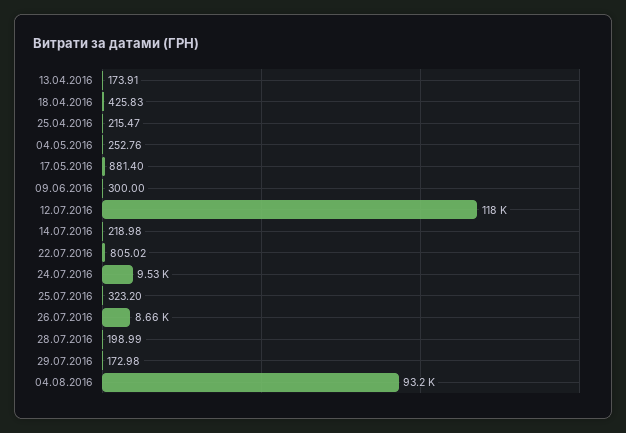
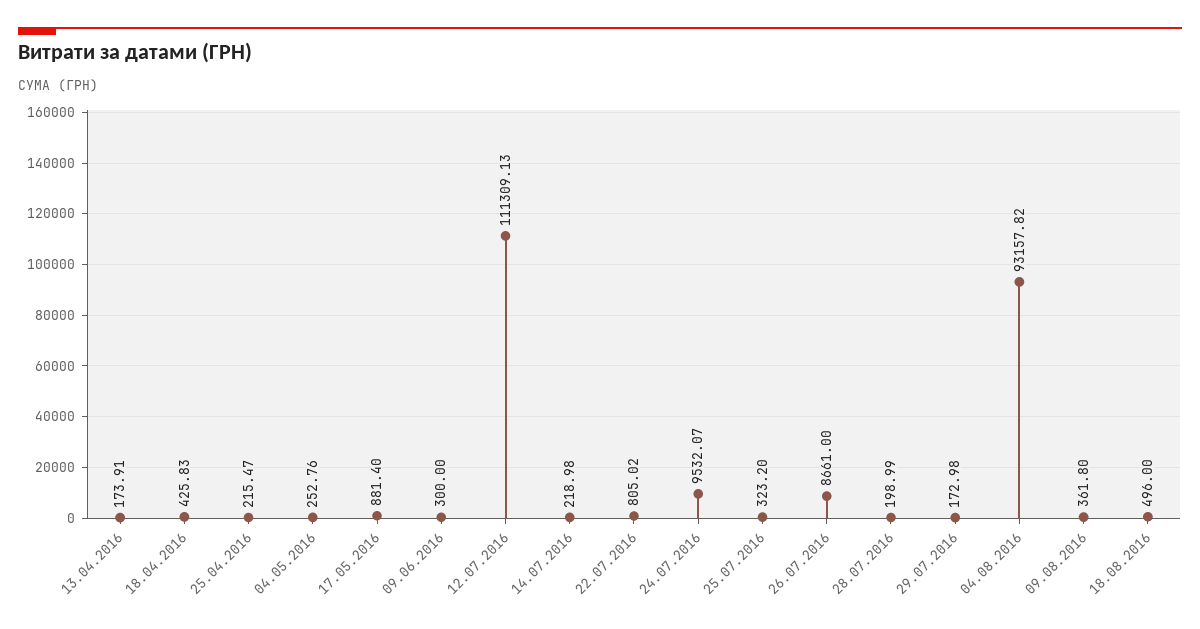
12.07.2016: 118000 -> 111309.13
09.08.2016: none -> 361.8
18.08.2016: none -> 496

